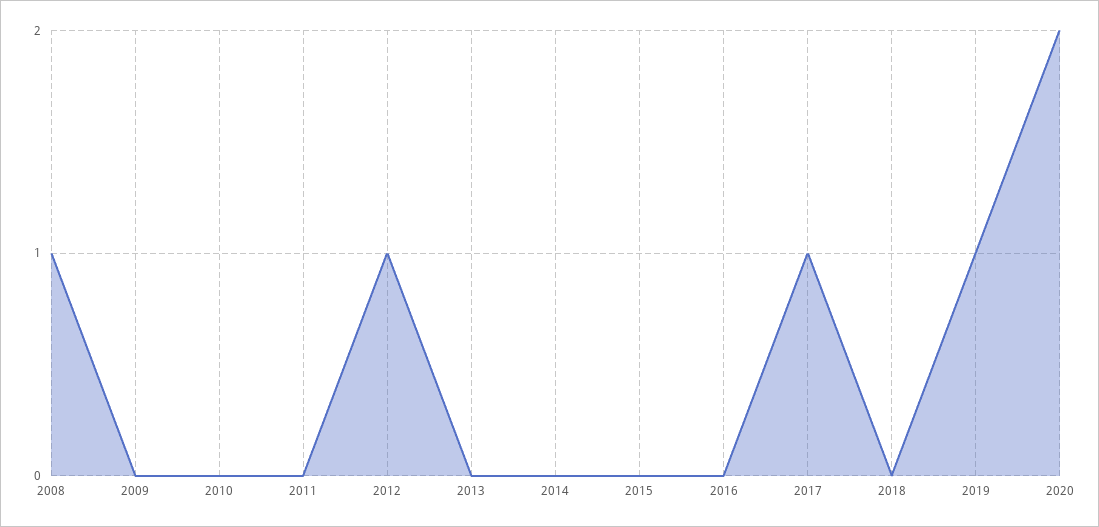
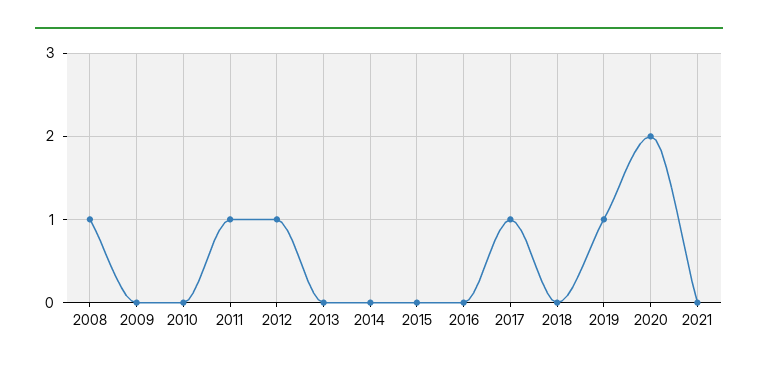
2011: 0 -> 1
2021: none -> 0

